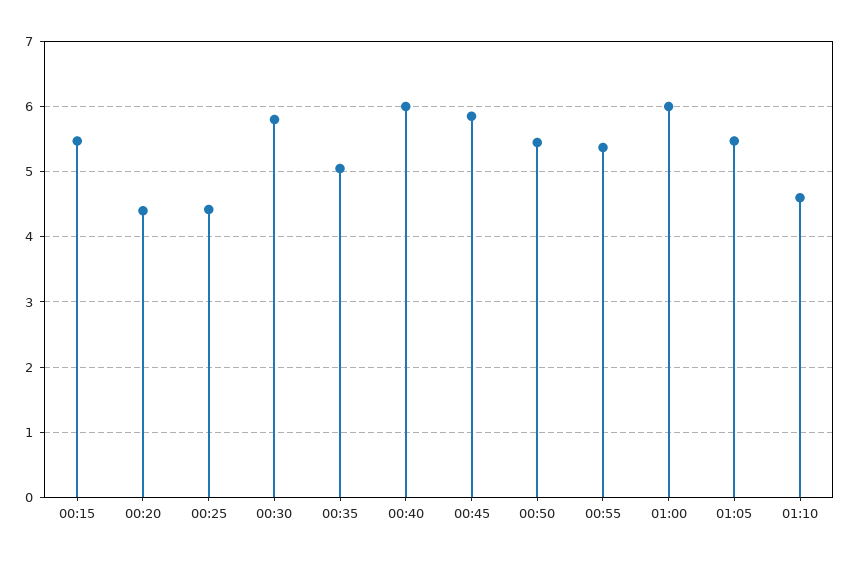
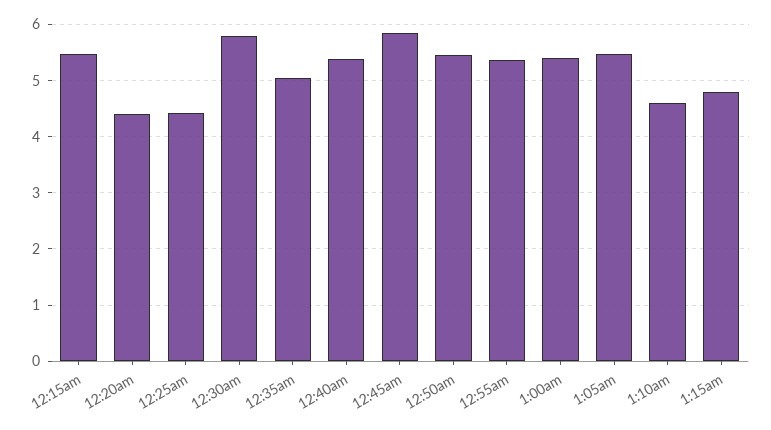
00:40: 6 -> 5.4
01:00: 6 -> 5.4
1:15am: none -> 4.8

